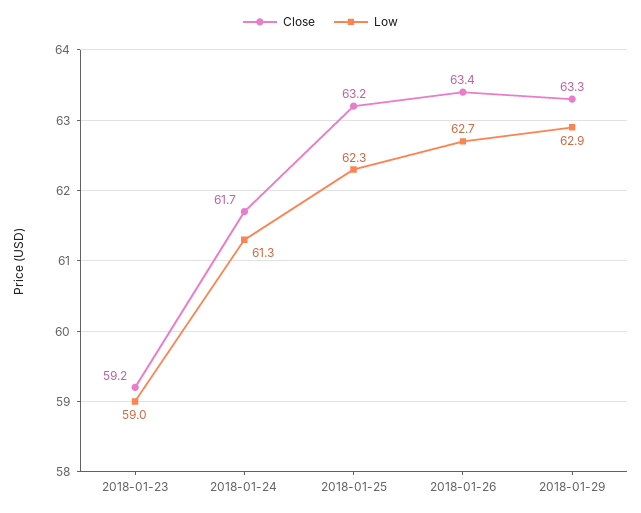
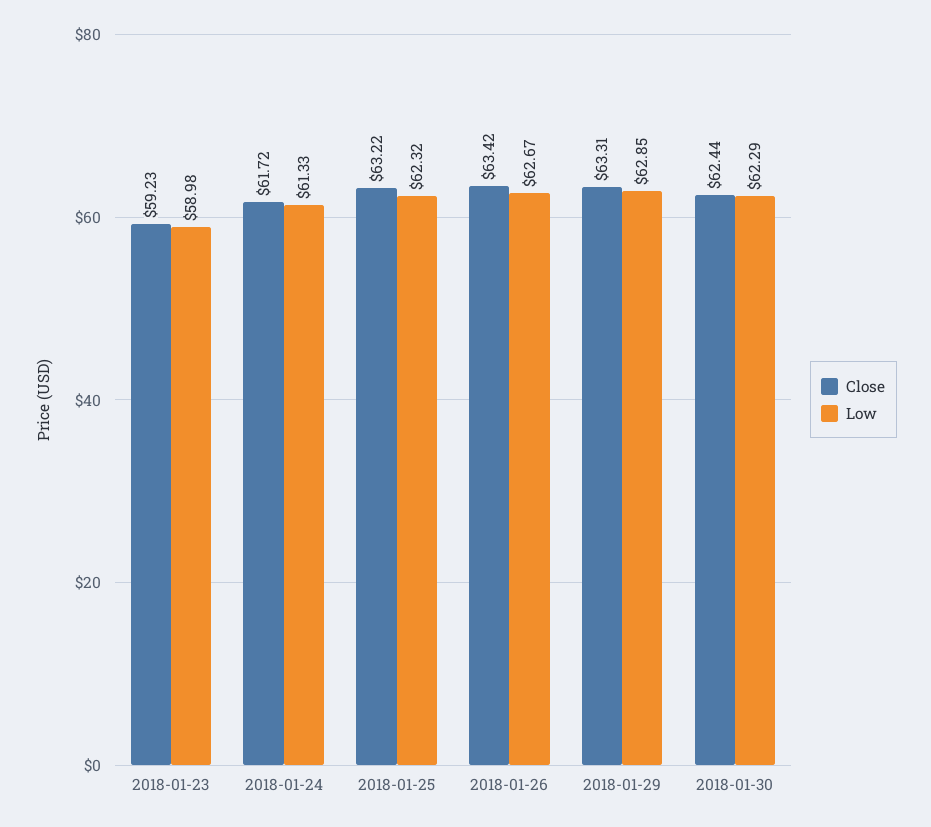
Close, 2018-01-30: none -> 62.44
Low, 2018-01-30: none -> 62.29

